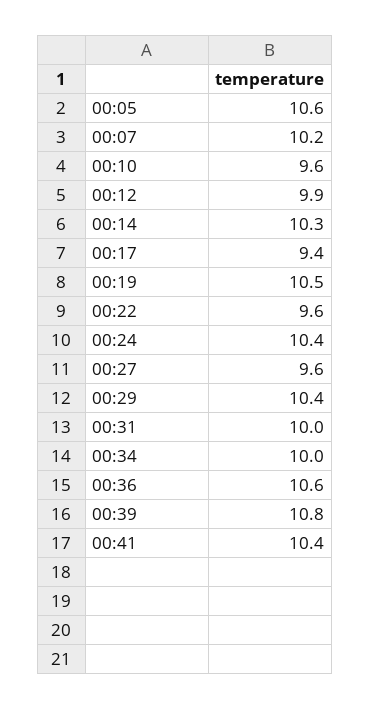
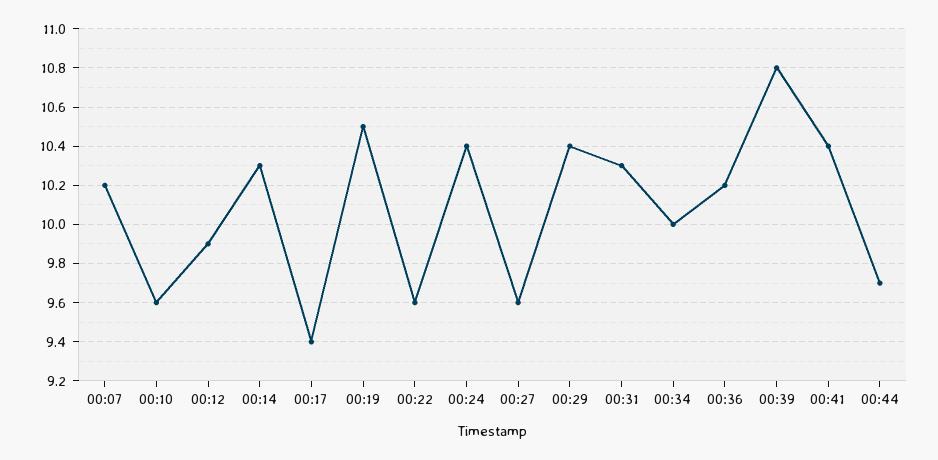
00:05: 10.6 -> none
00:31: 10 -> 10.3
00:36: 10.6 -> 10.2
00:44: none -> 9.7

